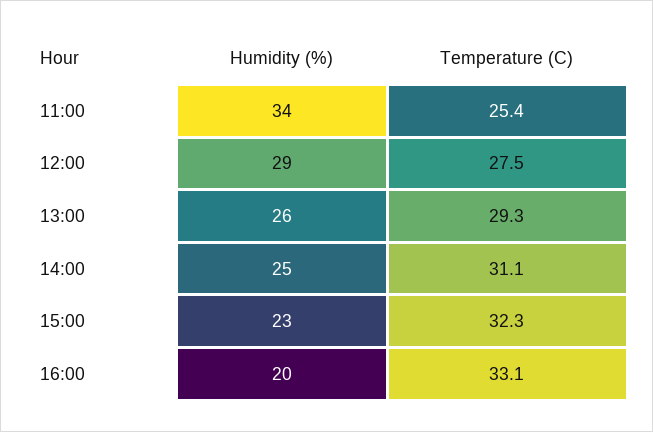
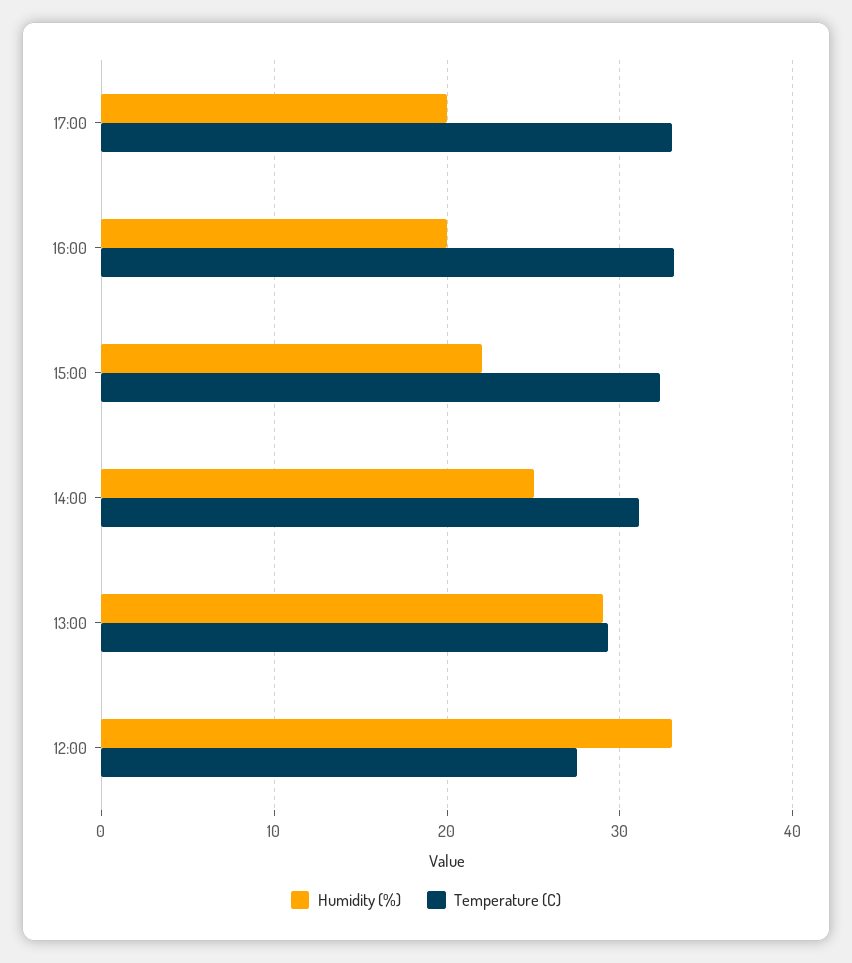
Humidity (%), 11:00: 34 -> none
Temperature (C), 11:00: 25.4 -> none
Humidity (%), 12:00: 29 -> 33
Humidity (%), 13:00: 26 -> 29
Humidity (%), 15:00: 23 -> 22
Humidity (%), 17:00: none -> 20
Temperature (C), 17:00: none -> 33

